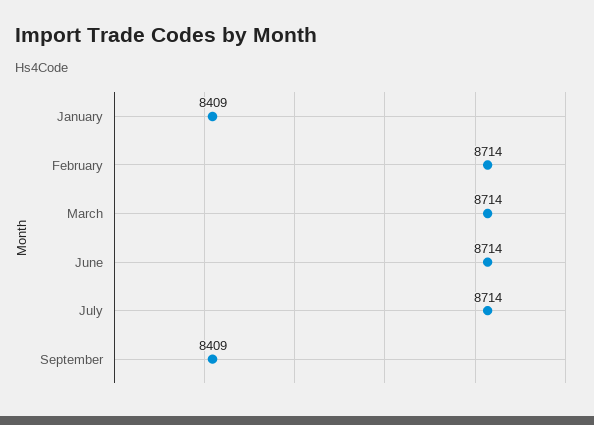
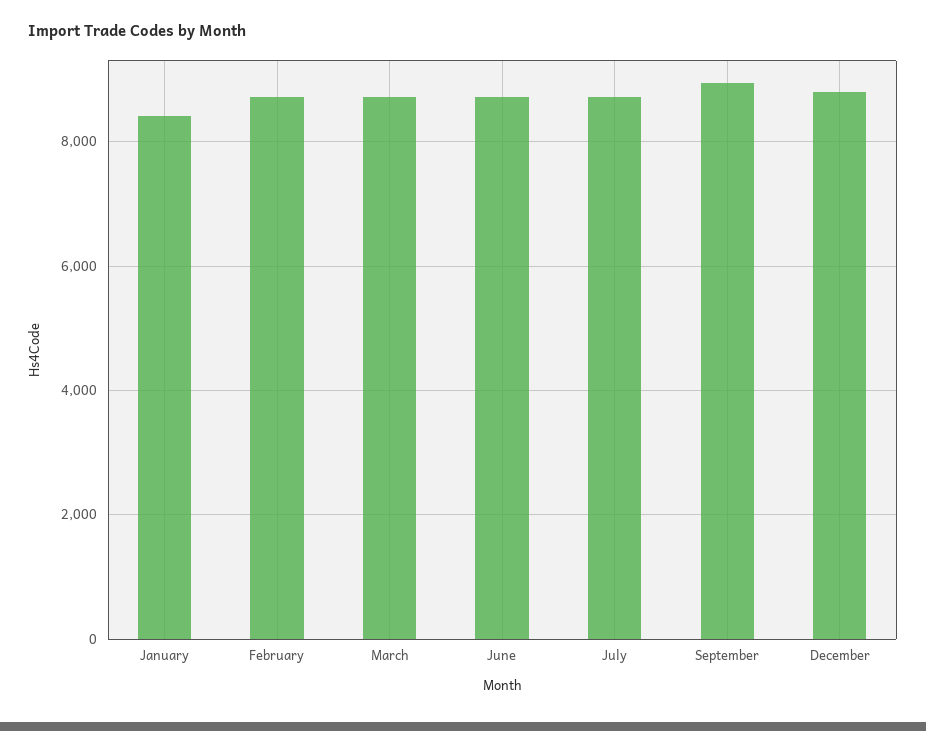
September: 8409 -> 9000
December: none -> 8800

